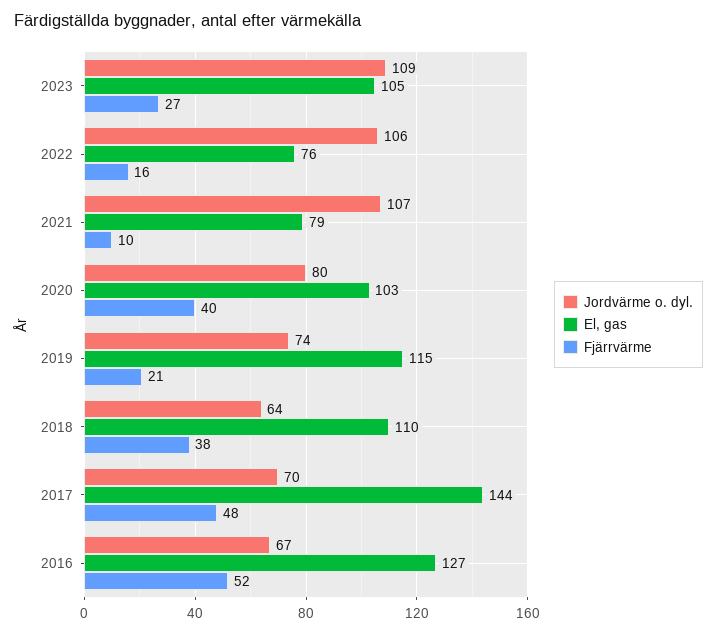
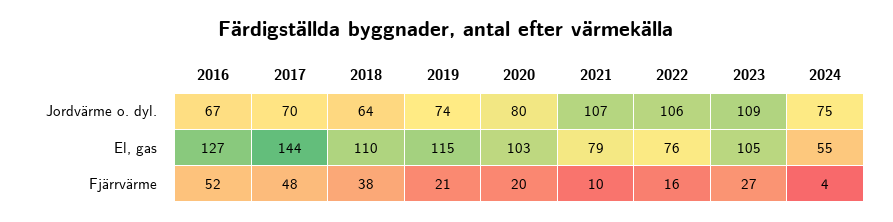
Fjärrvärme, 2020: 40 -> 20
Jordvärme o. dyl., 2024: none -> 75
El, gas, 2024: none -> 55
Fjärrvärme, 2024: none -> 4

